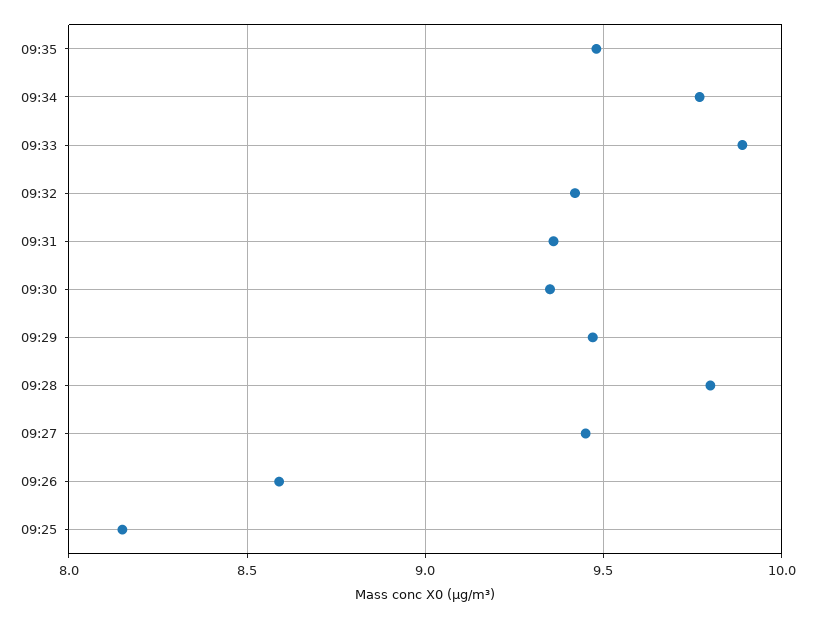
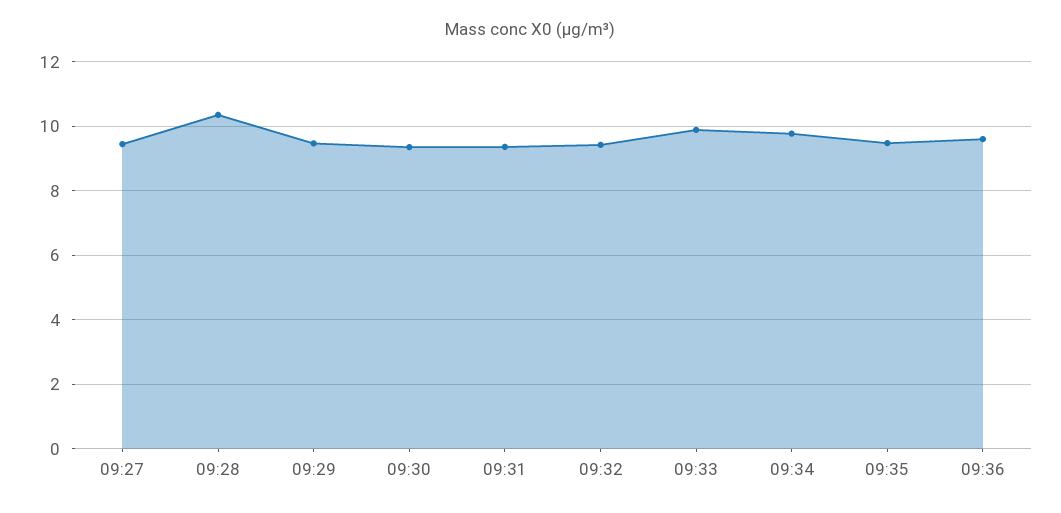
09:28: 9.8 -> 10.4
09:26: 8.6 -> none
09:25: 8.15 -> none
09:36: none -> 9.6

